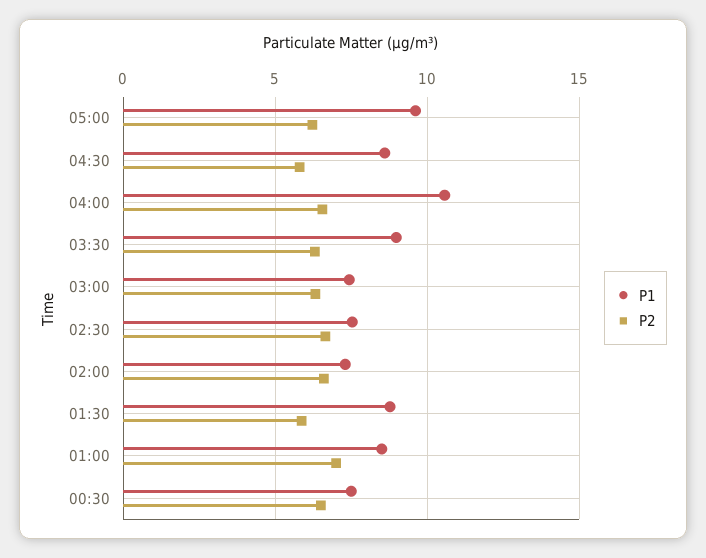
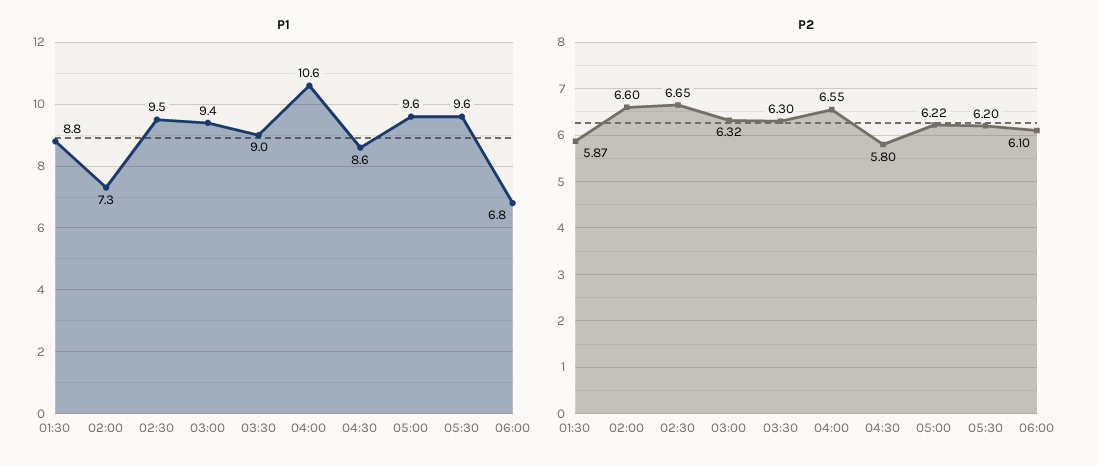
P1, 03:00: 7.5 -> 9.4
P1, 02:30: 7.5 -> 9.5
P1, 01:00: 8.5 -> none
P2, 01:00: 7 -> none
P1, 00:30: 7.5 -> none
P2, 00:30: 6.5 -> none
P1, 05:30: none -> 9.6
P1, 06:00: none -> 6.8
P2, 05:30: none -> 6.2
P2, 06:00: none -> 6.1

